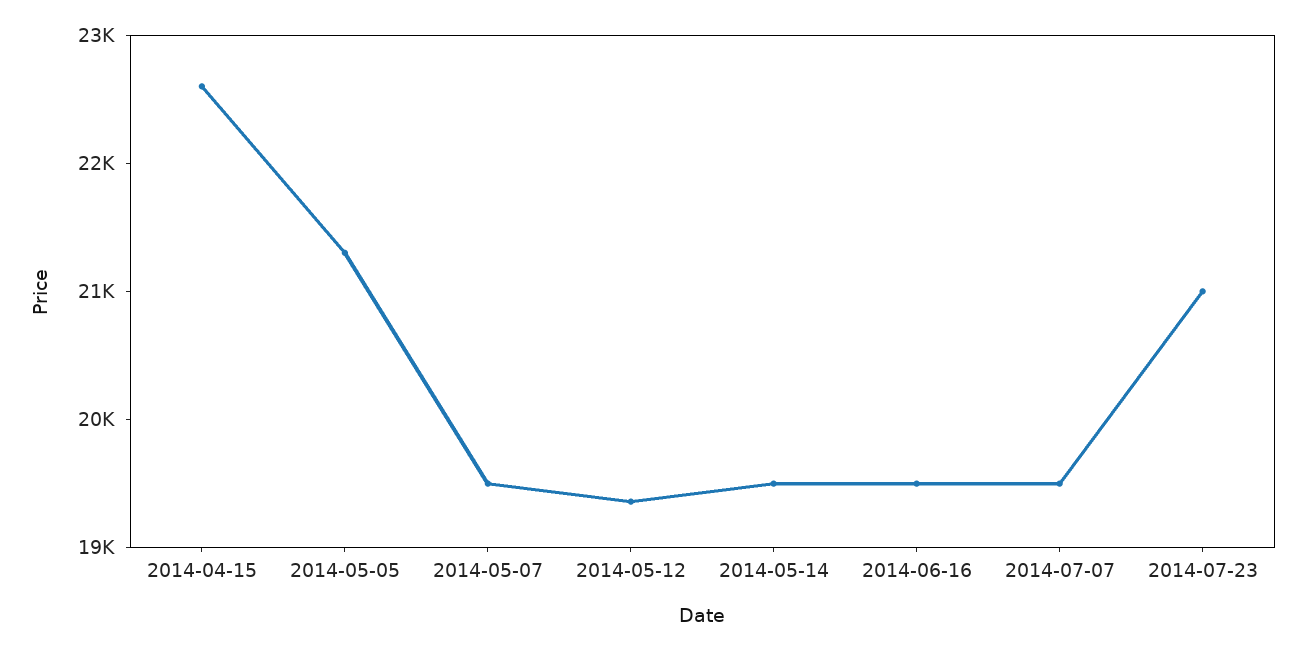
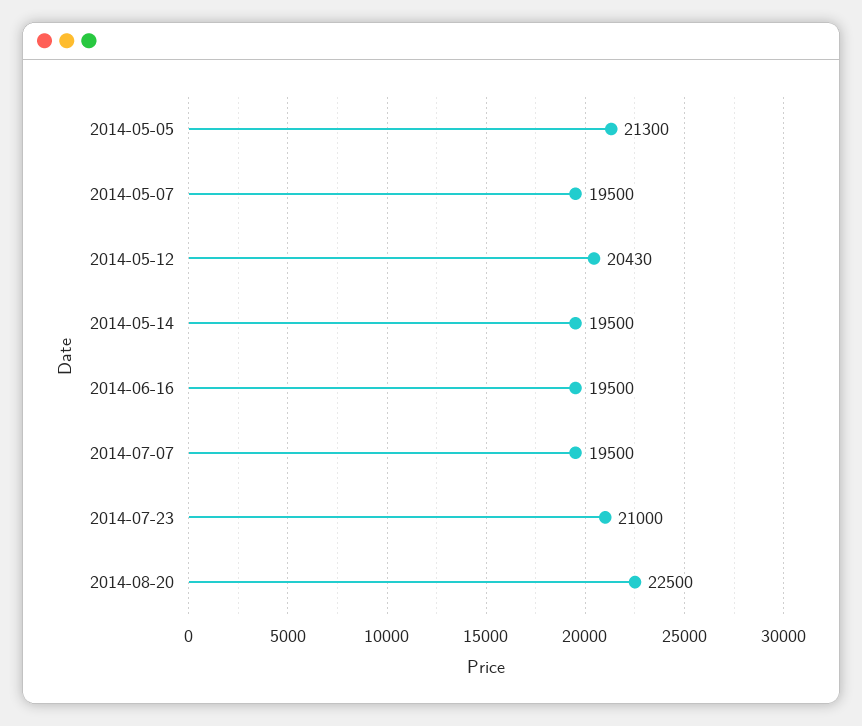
2014-04-15: 22600 -> none
2014-05-12: 19400 -> 20430
2014-08-20: none -> 22500

